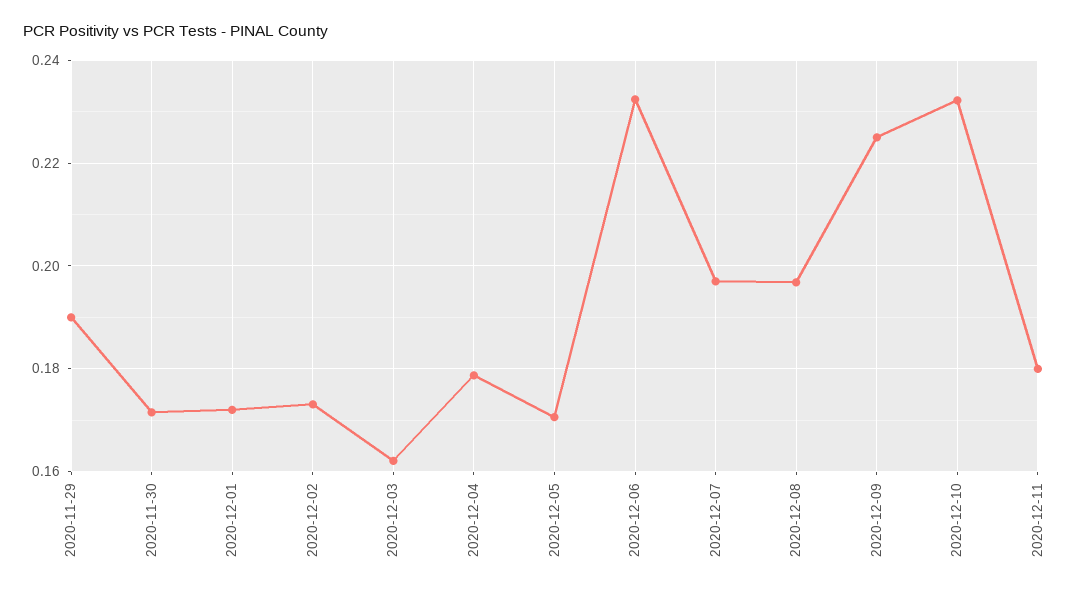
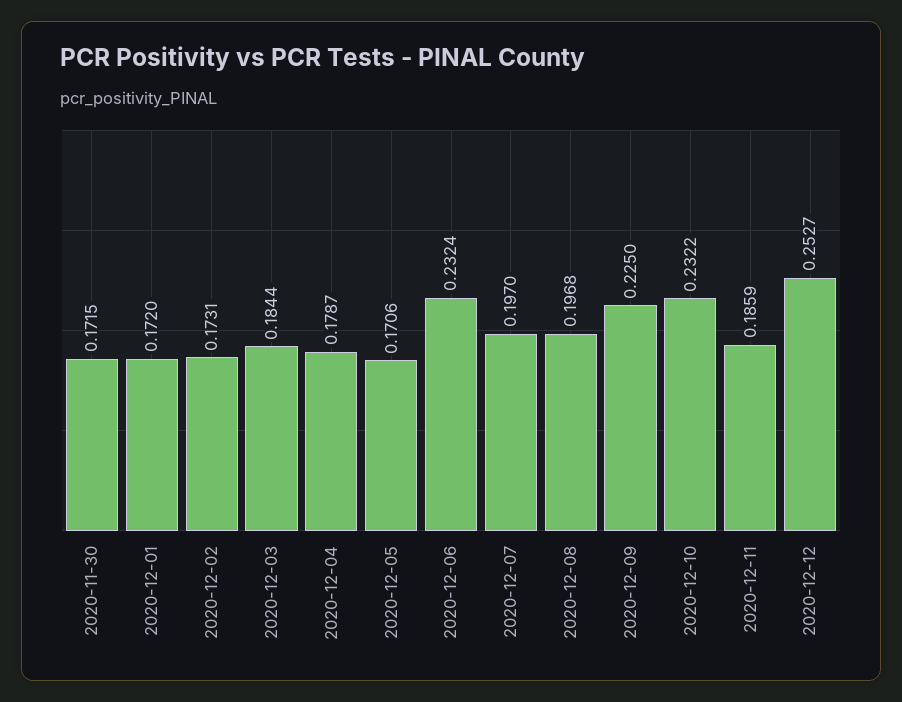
2020-11-29: 0.19 -> none
2020-12-03: 0.162 -> 0.1844
2020-12-11: 0.18 -> 0.1859
2020-12-12: none -> 0.2527

